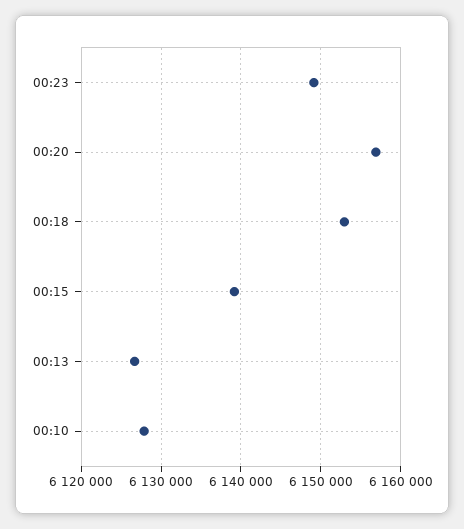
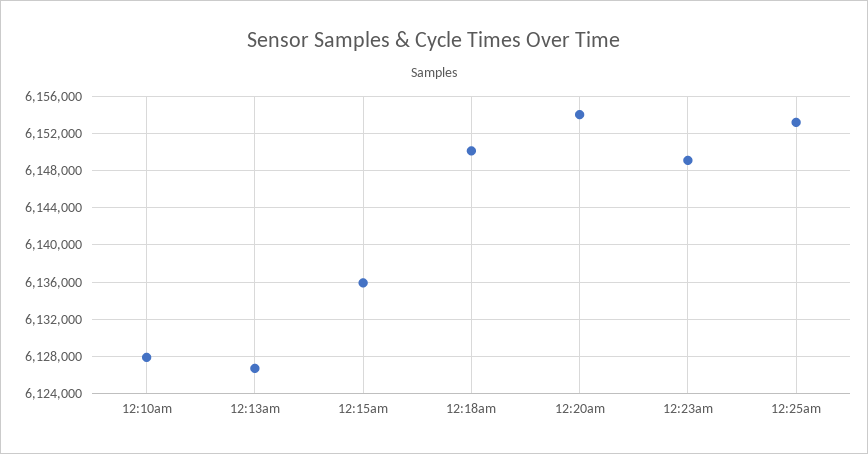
00:20: 6157000 -> 6154000
00:18: 6153000 -> 6150000
00:15: 6139000 -> 6136000
12:25am: none -> 6153000

